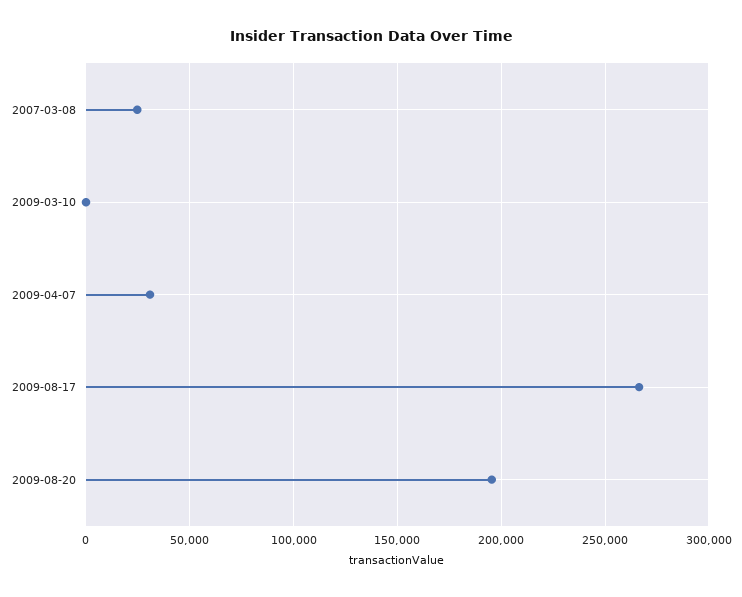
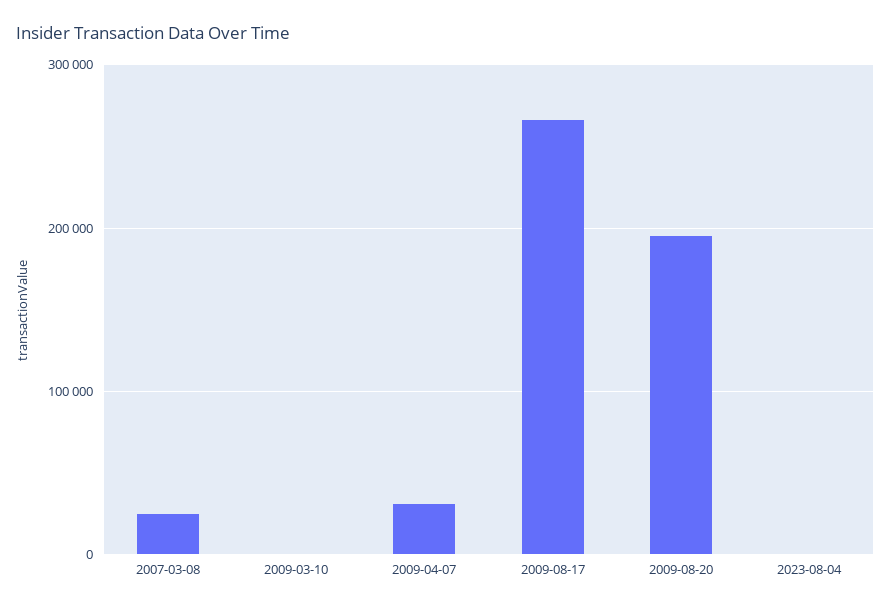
2023-08-04: none -> 0

